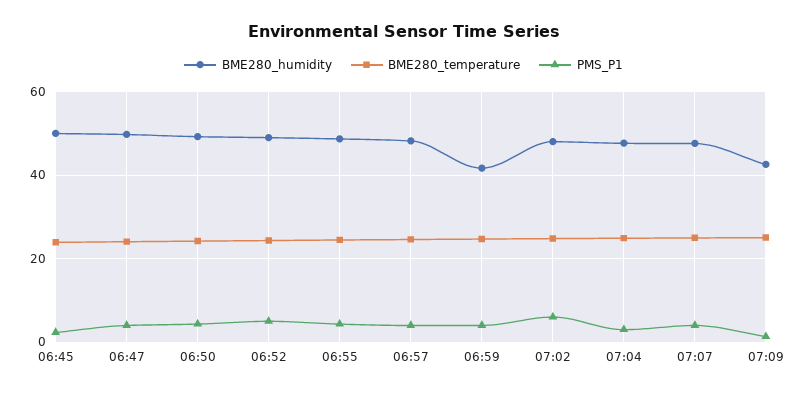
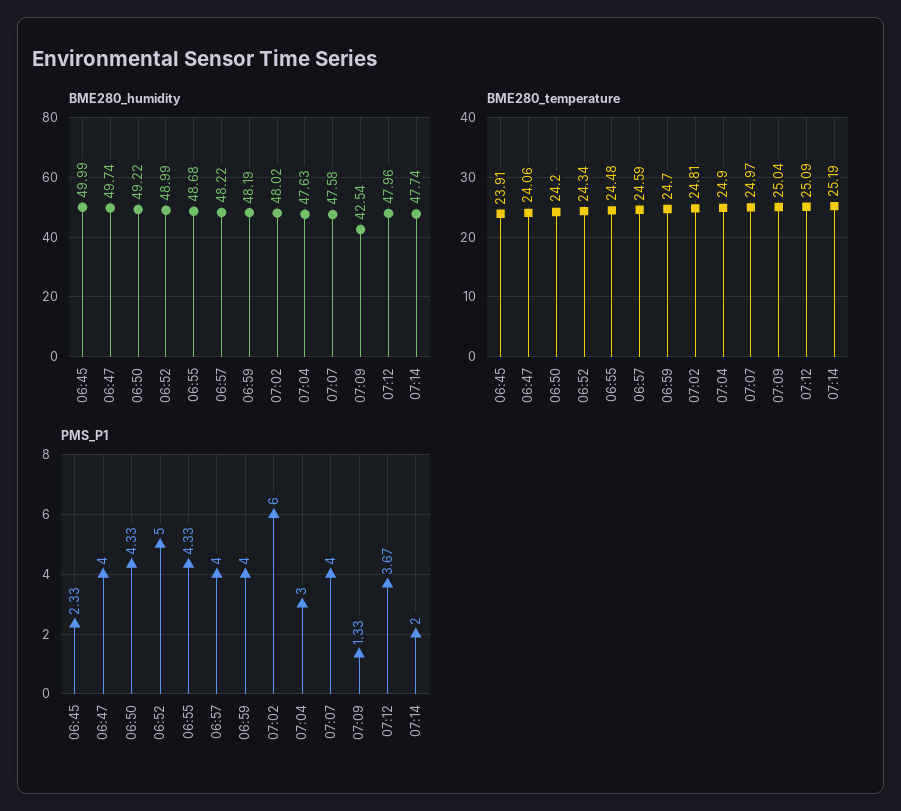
BME280_humidity, 06:59: 42 -> 48.19
BME280_humidity, 07:12: none -> 47.96
BME280_humidity, 07:14: none -> 47.74
BME280_temperature, 07:12: none -> 25.09
BME280_temperature, 07:14: none -> 25.19
PMS_P1, 07:12: none -> 3.67
PMS_P1, 07:14: none -> 2

